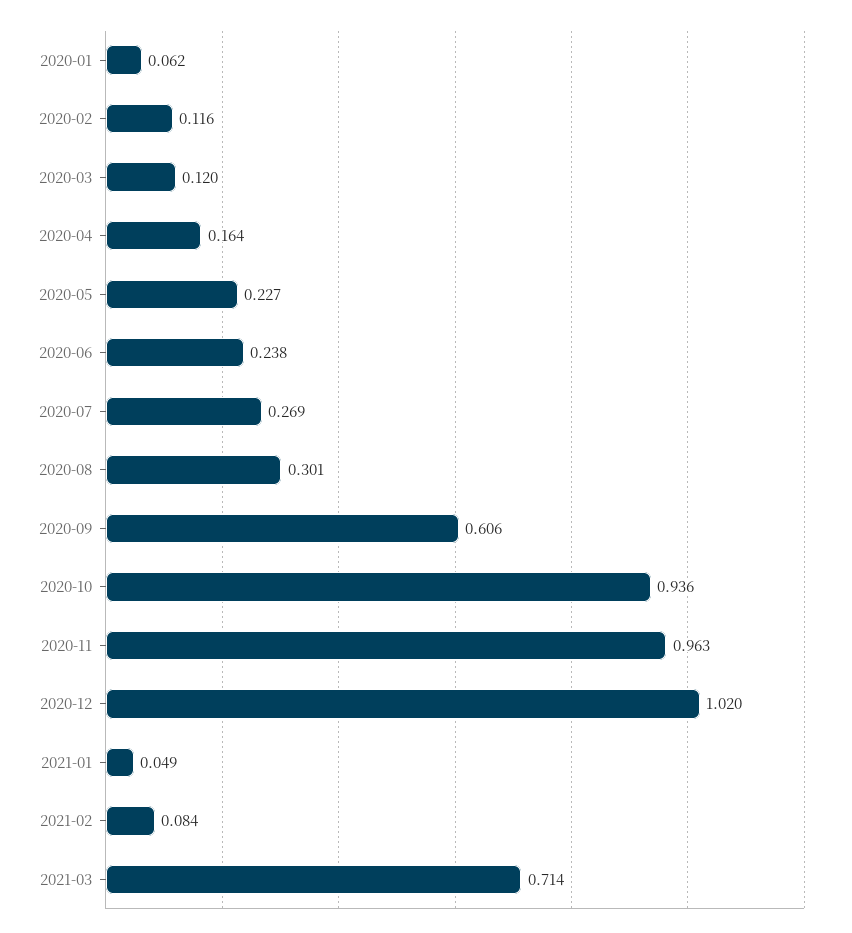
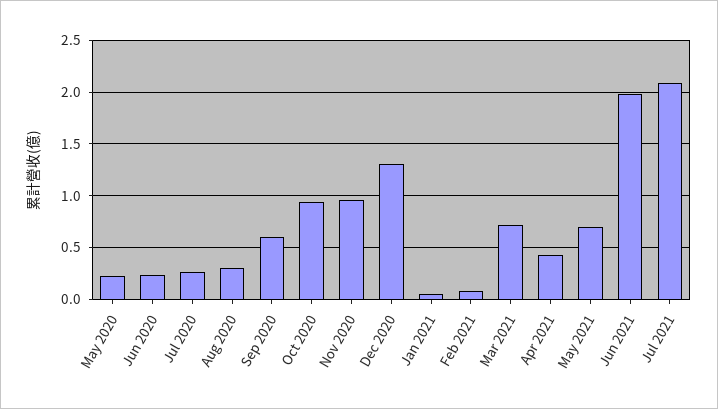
2020-01: 0.062 -> none
2020-02: 0.116 -> none
2020-03: 0.12 -> none
2020-04: 0.164 -> none
2020-12: 1.02 -> 1.3
Apr 2021: none -> 0.4
May 2021: none -> 0.7
Jun 2021: none -> 2
Jul 2021: none -> 2.1

